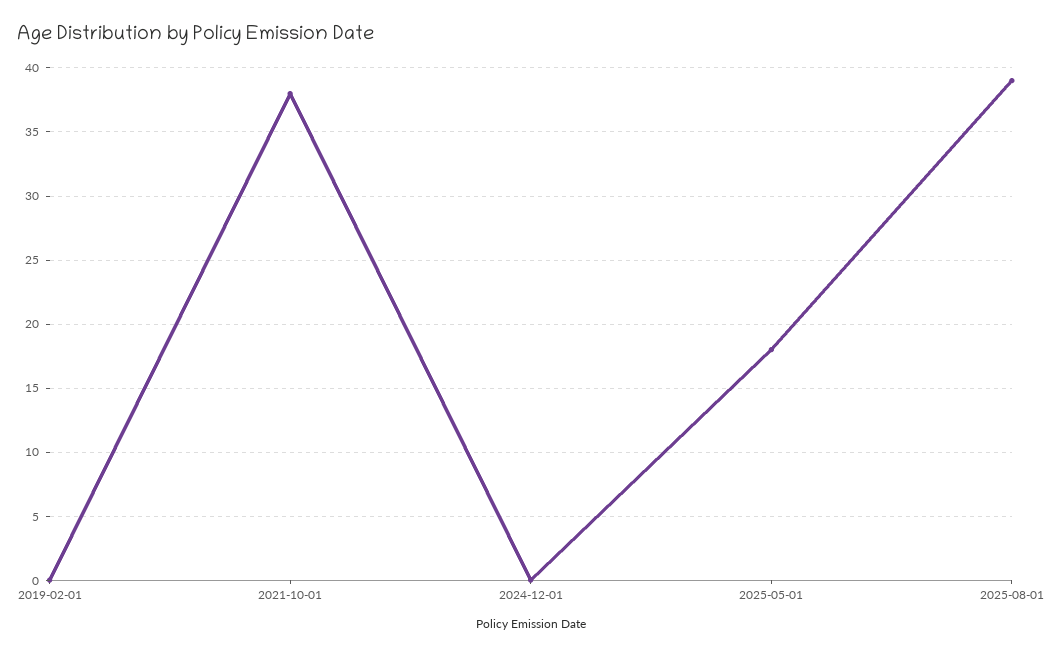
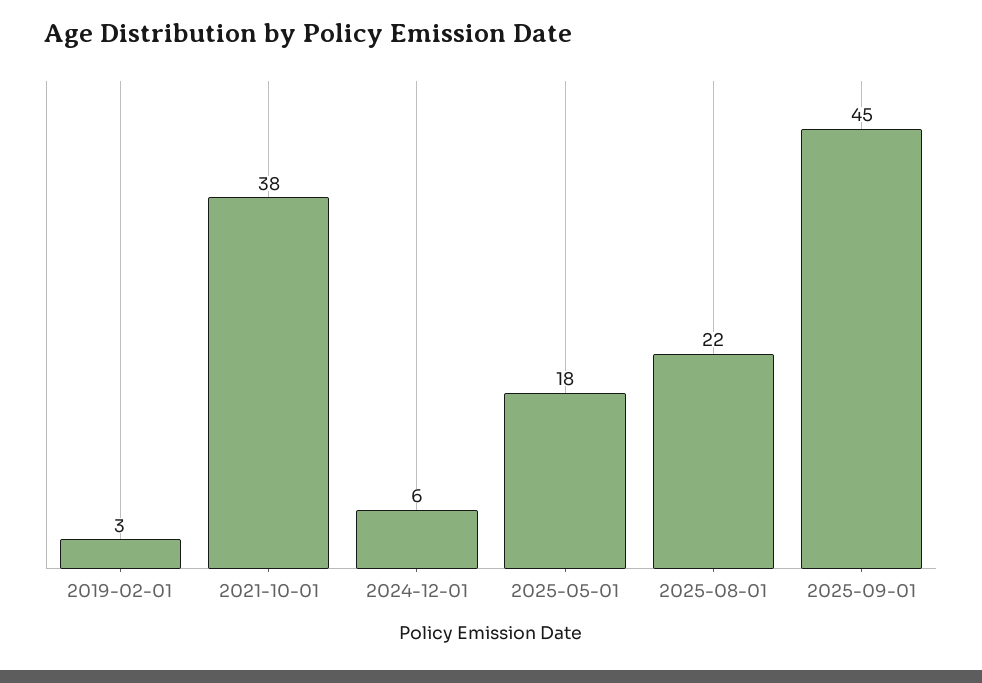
2019-02-01: 0 -> 3
2024-12-01: 0 -> 6
2025-08-01: 39 -> 22
2025-09-01: none -> 45

